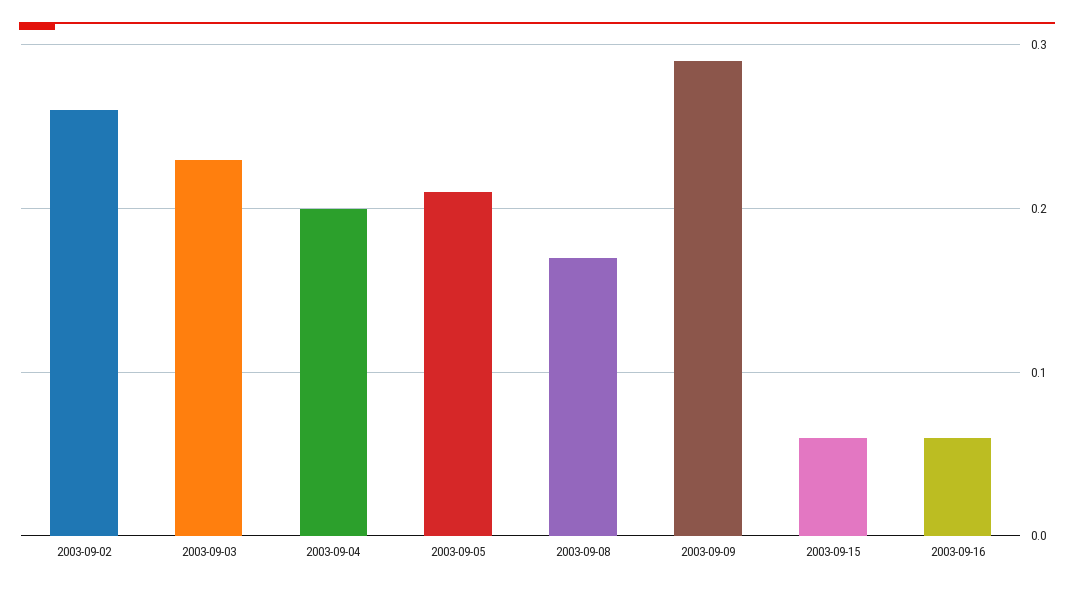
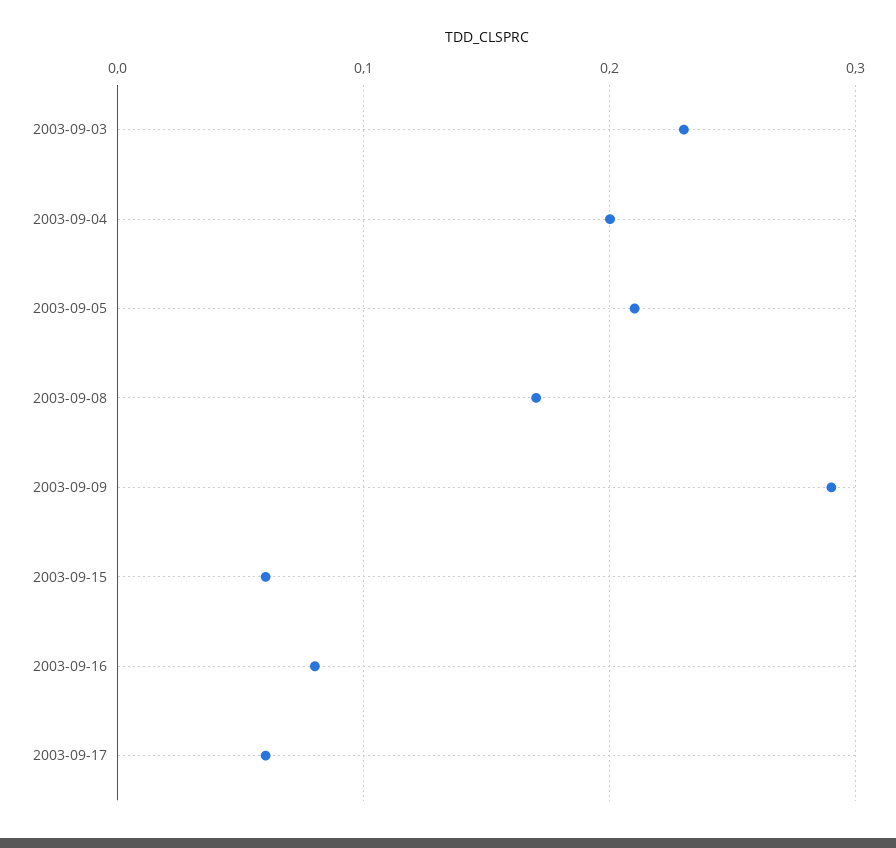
2003-09-02: 0.26 -> none
2003-09-16: 0.06 -> 0.08
2003-09-17: none -> 0.06

